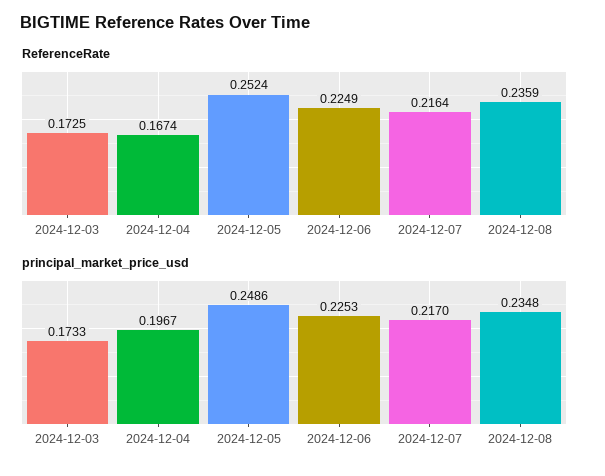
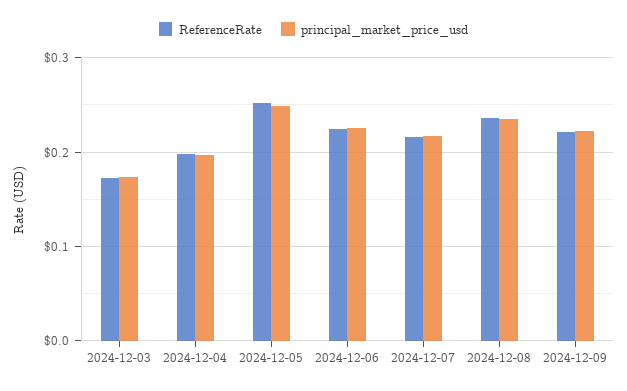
ReferenceRate, 2024-12-04: 0.1674 -> 0.2
ReferenceRate, 2024-12-09: none -> 0.22
principal_market_price_usd, 2024-12-09: none -> 0.22

